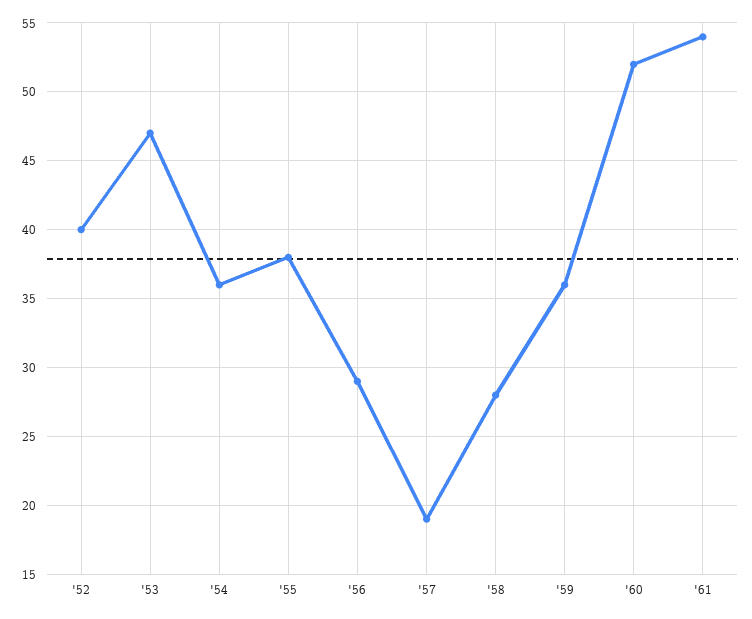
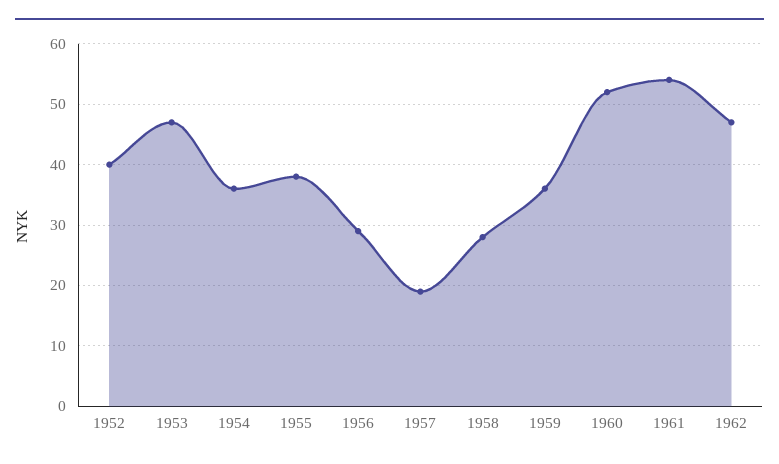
1962: none -> 47

